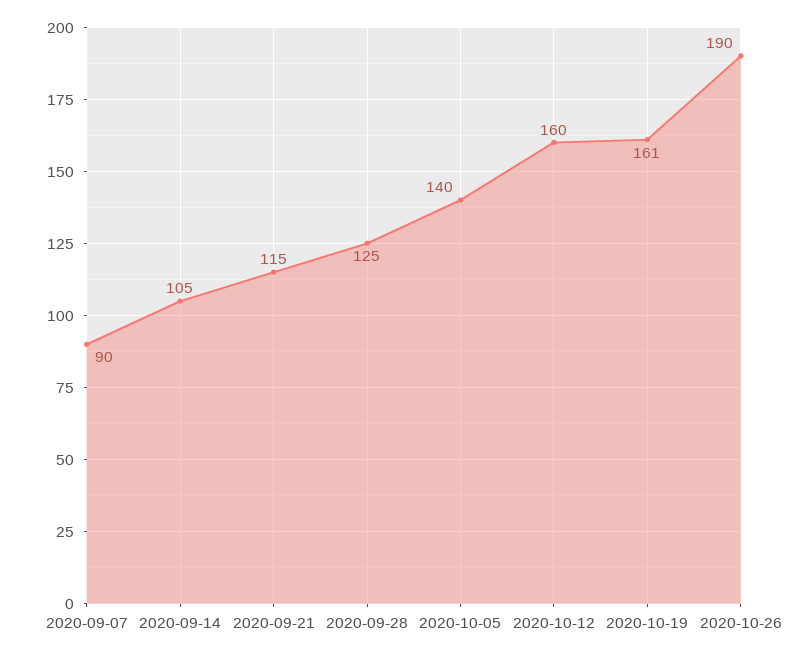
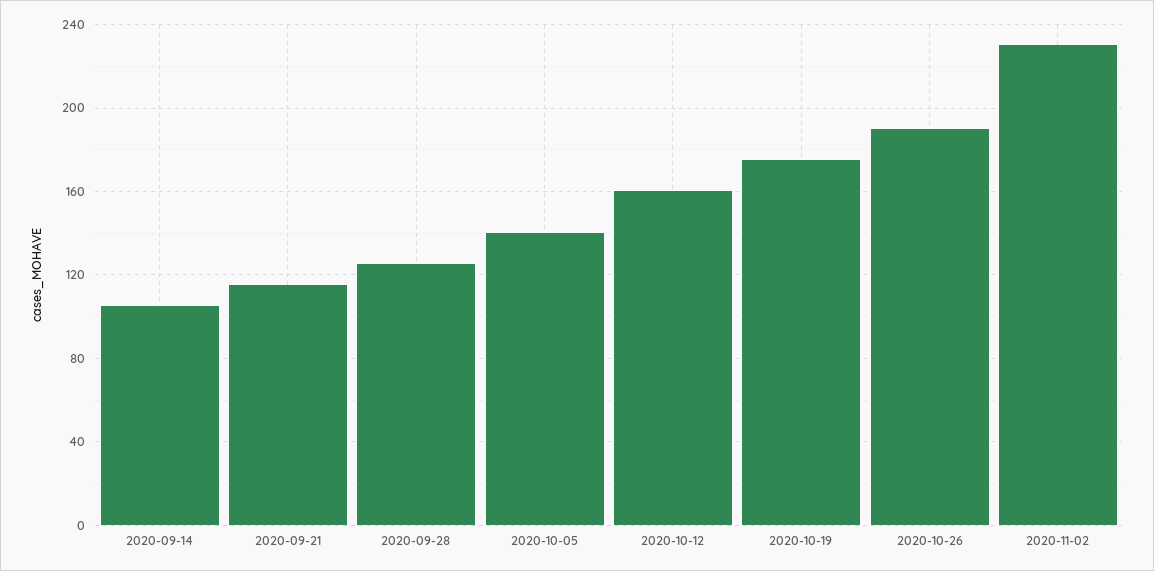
2020-09-07: 90 -> none
2020-10-19: 161 -> 175
2020-11-02: none -> 230

